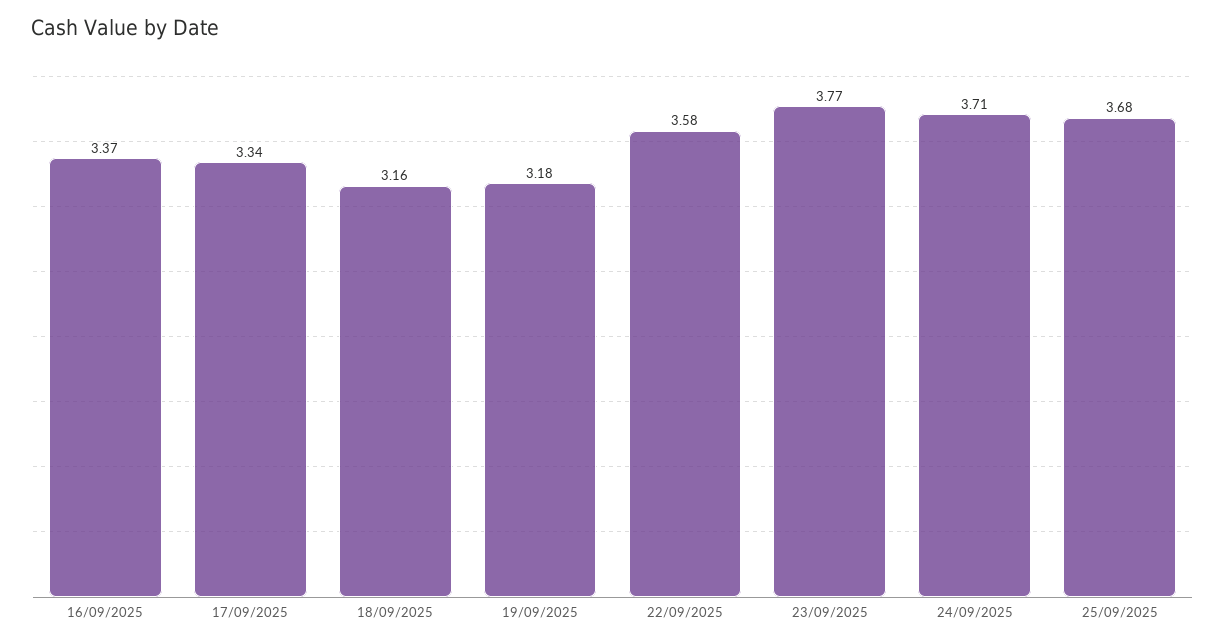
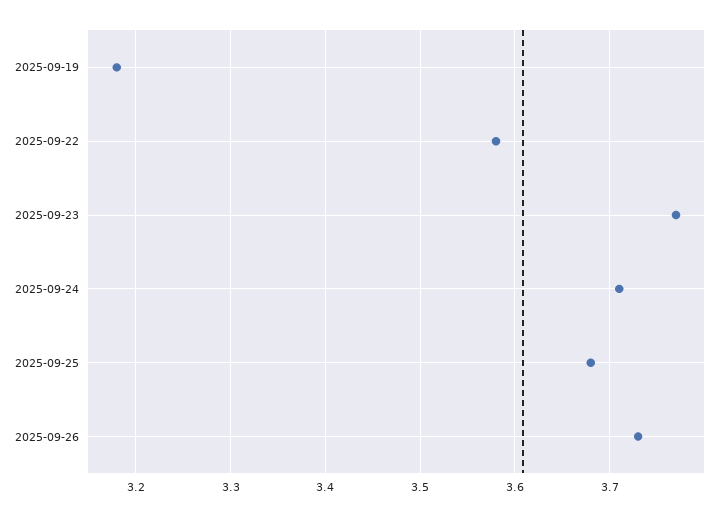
16/09/2025: 3.37 -> none
17/09/2025: 3.34 -> none
18/09/2025: 3.16 -> none
2025-09-26: none -> 3.73

